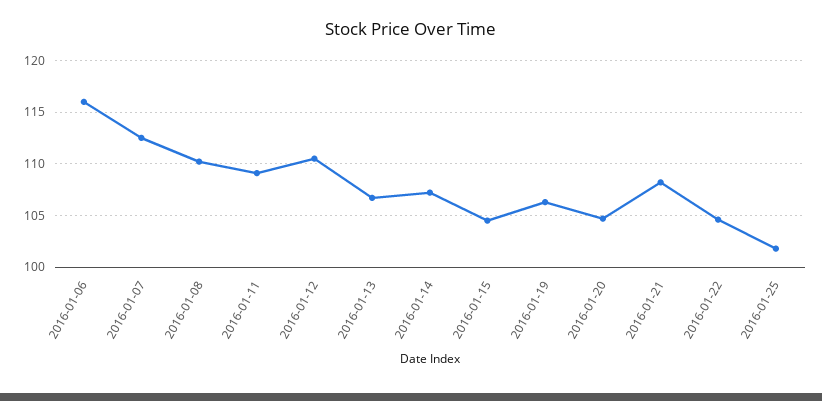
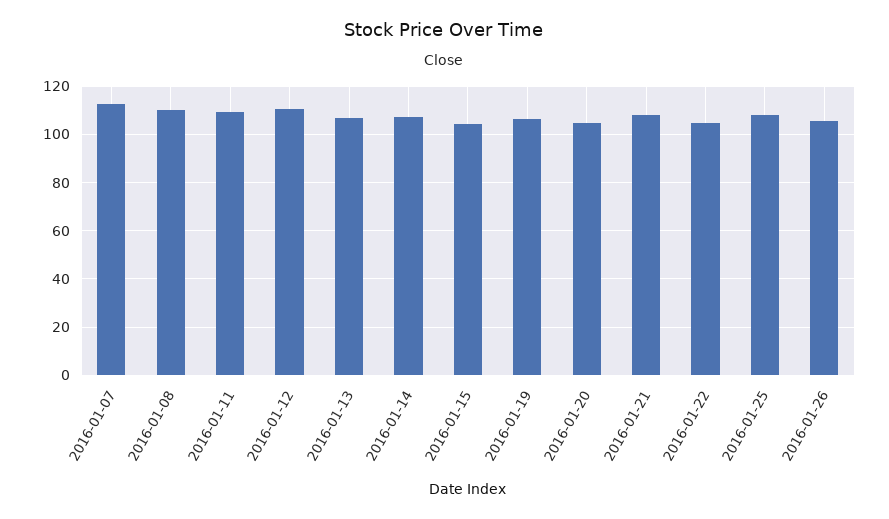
2016-01-06: 116 -> none
2016-01-25: 102 -> 107.5
2016-01-26: none -> 105

